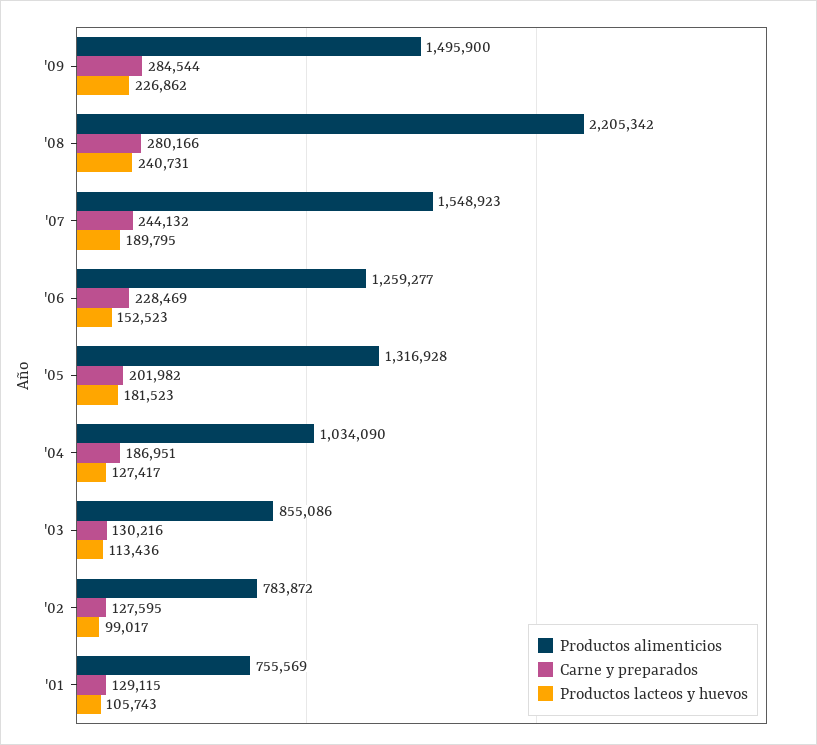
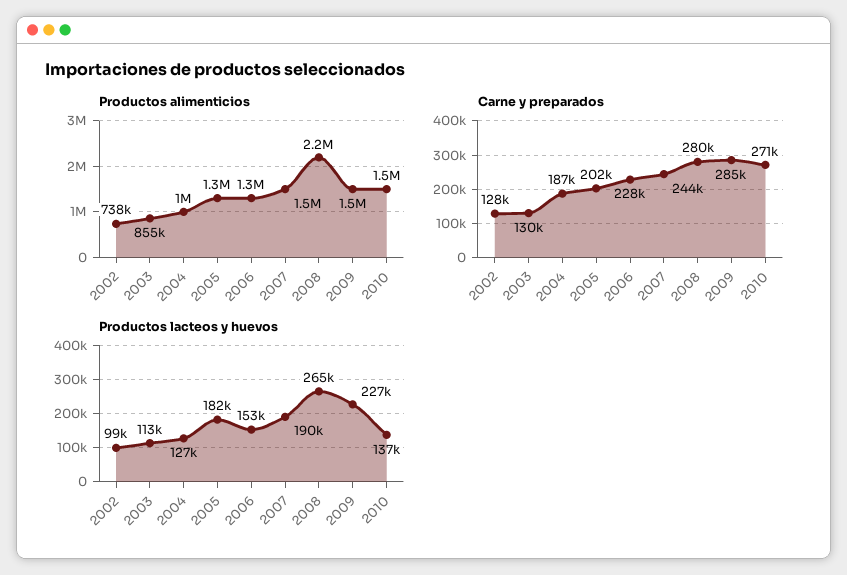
Productos lacteos y huevos, '08: 240731 -> 265000
Productos alimenticios, '02: 783872 -> 738000
Productos alimenticios, '01: 755569 -> none
Carne y preparados, '01: 129115 -> none
Productos lacteos y huevos, '01: 105743 -> none
Productos alimenticios, 2010: none -> 1500000
Carne y preparados, 2010: none -> 271000
Productos lacteos y huevos, 2010: none -> 137000

